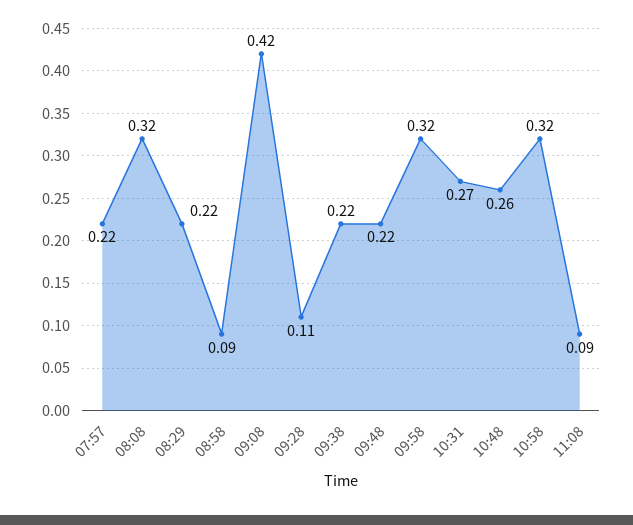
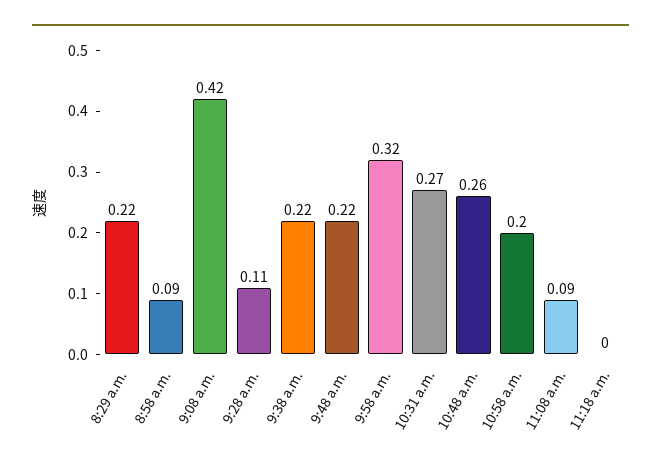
07:57: 0.22 -> none
08:08: 0.32 -> none
10:58: 0.32 -> 0.2
11:18 a.m.: none -> 0

